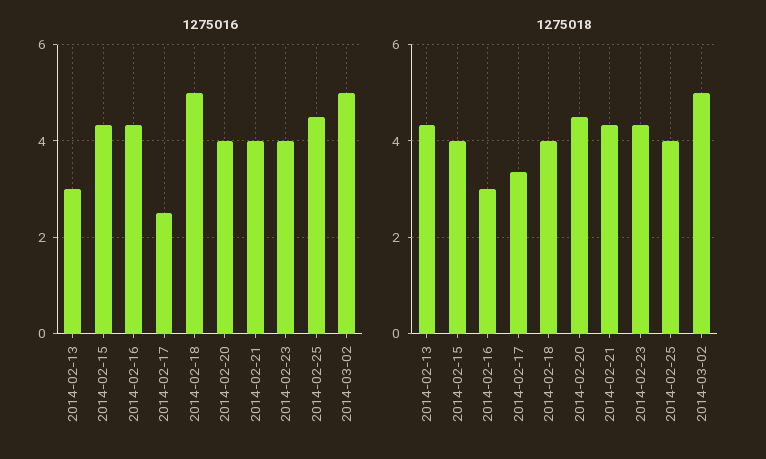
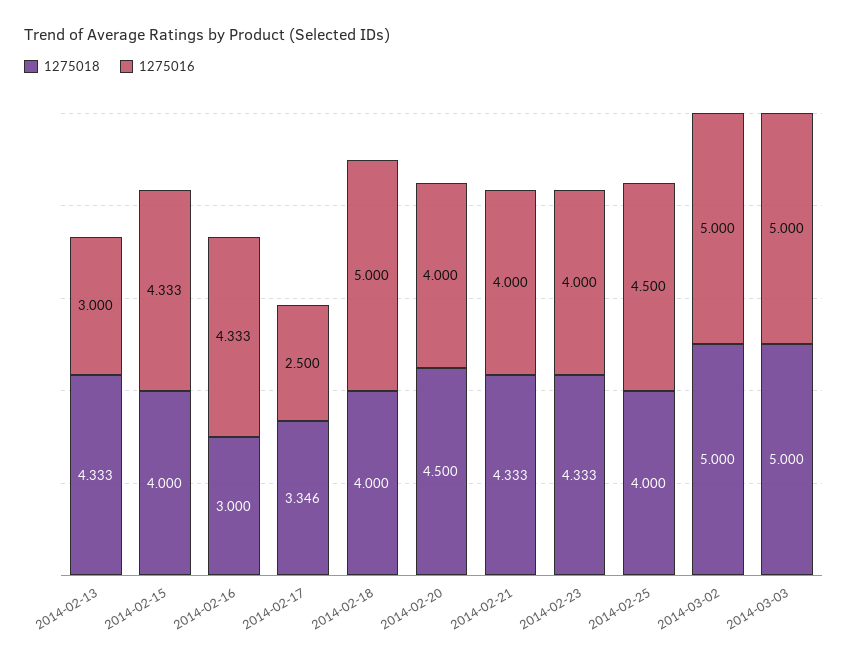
1275018, 2014-03-03: none -> 5
1275016, 2014-03-03: none -> 5

